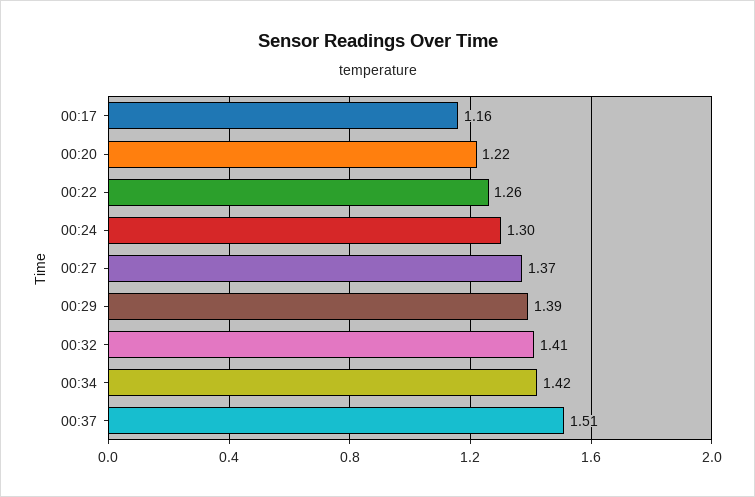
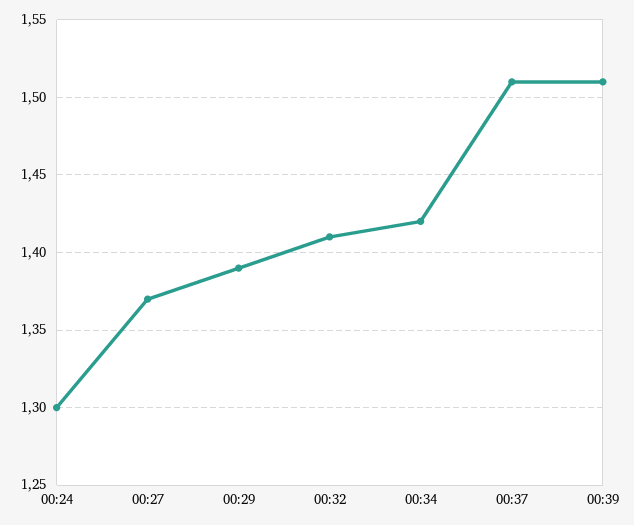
00:17: 1.16 -> none
00:20: 1.22 -> none
00:22: 1.26 -> none
00:39: none -> 1.51

